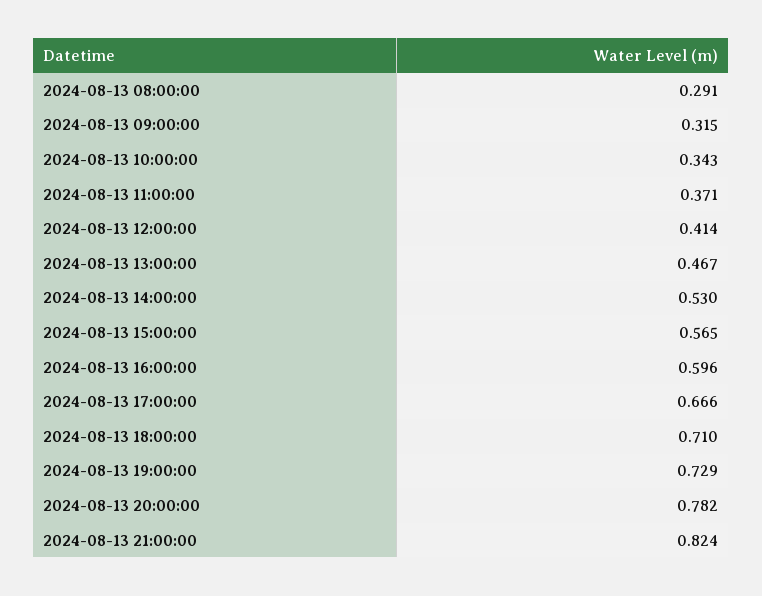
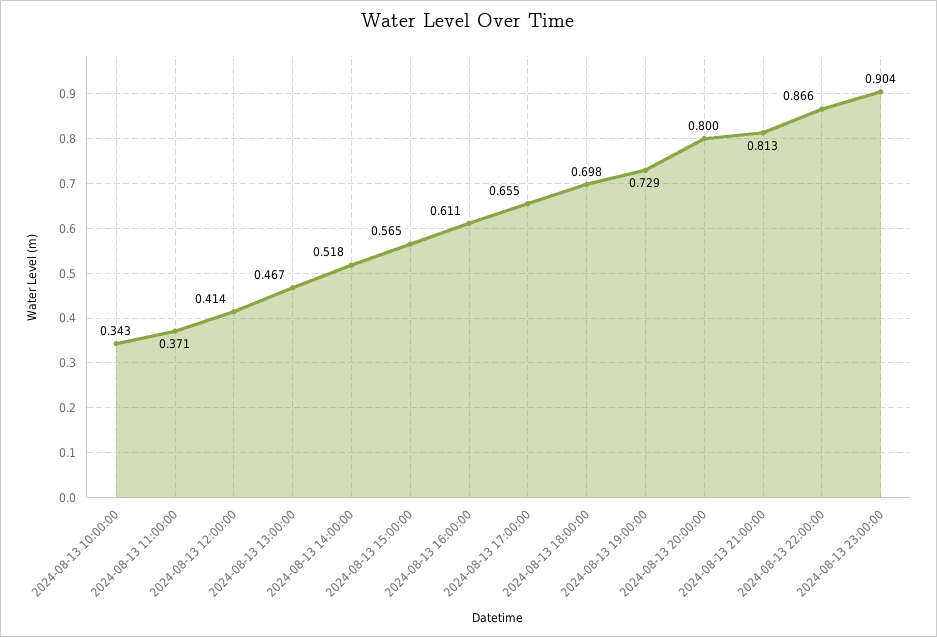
2024-08-13 08:00:00: 0.291 -> none
2024-08-13 09:00:00: 0.315 -> none
2024-08-13 14:00:00: 0.53 -> 0.518
2024-08-13 16:00:00: 0.596 -> 0.611
2024-08-13 17:00:00: 0.666 -> 0.655
2024-08-13 18:00:00: 0.71 -> 0.698
2024-08-13 20:00:00: 0.782 -> 0.8
2024-08-13 21:00:00: 0.824 -> 0.813
2024-08-13 22:00:00: none -> 0.866
2024-08-13 23:00:00: none -> 0.904

